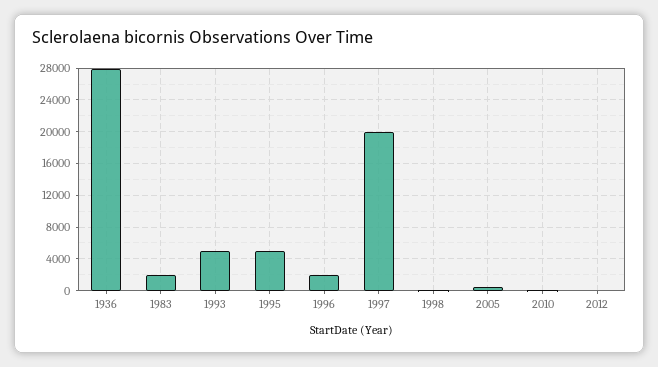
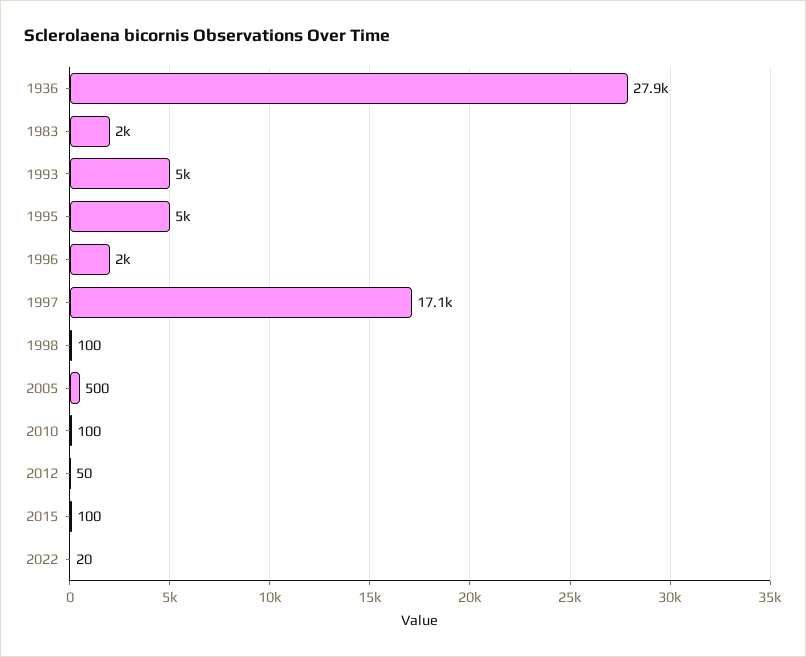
1997: 20000 -> 17100
2015: none -> 100
2022: none -> 20

